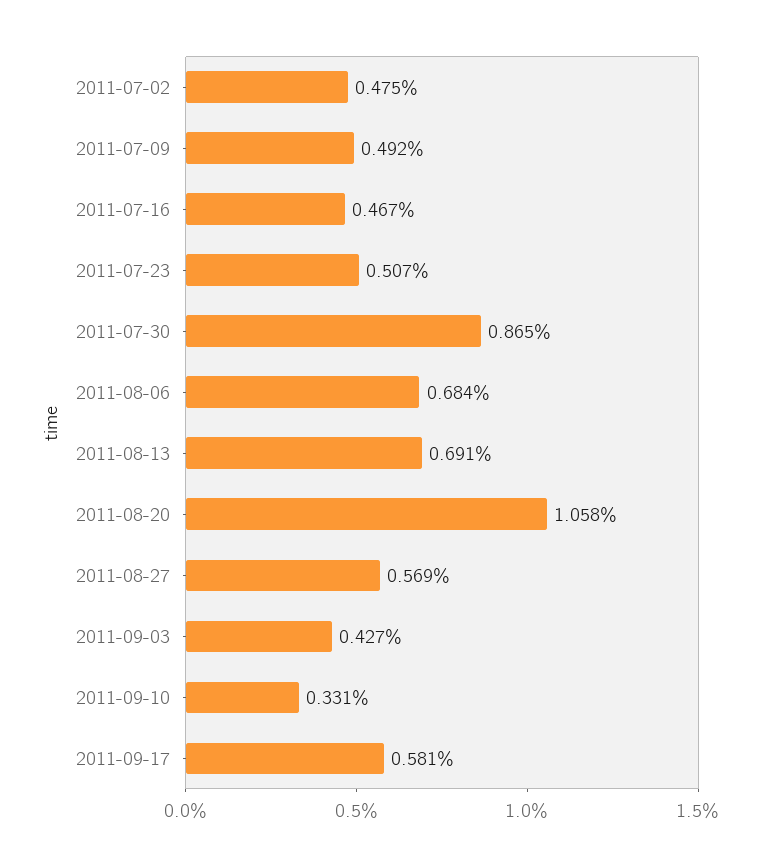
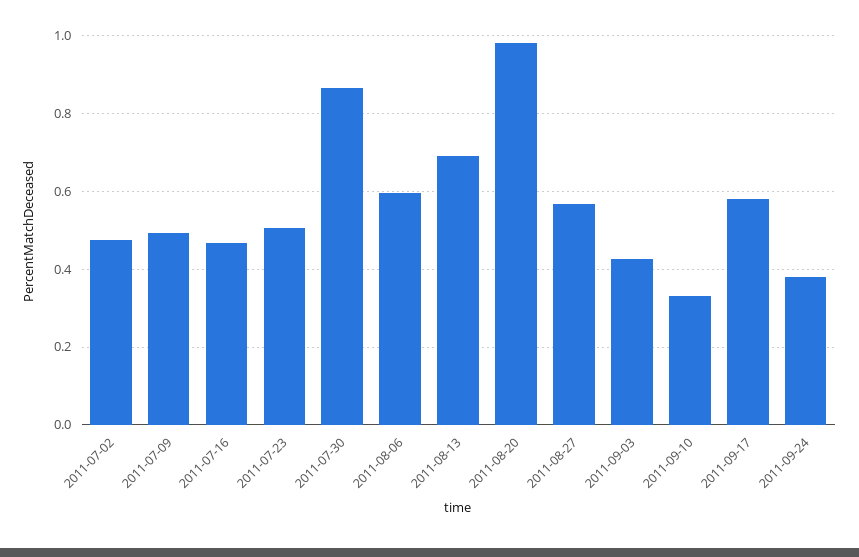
2011-08-06: 0.684 -> 0.6
2011-08-20: 1.058 -> 0.98
2011-09-24: none -> 0.38

